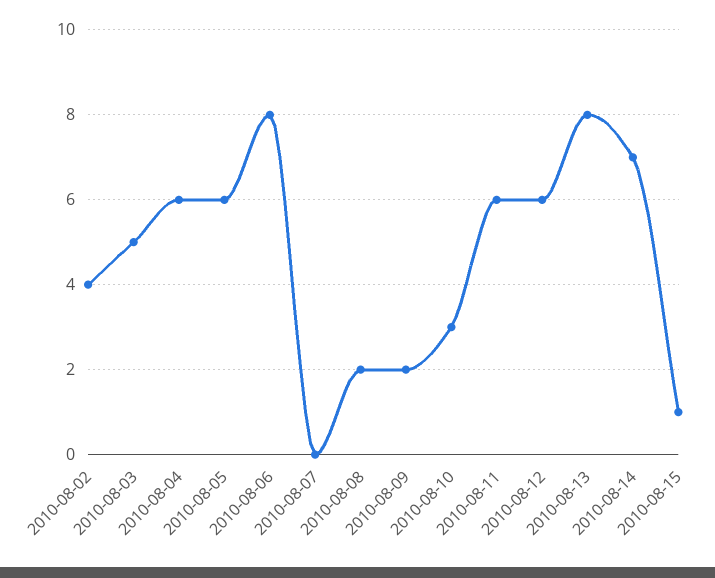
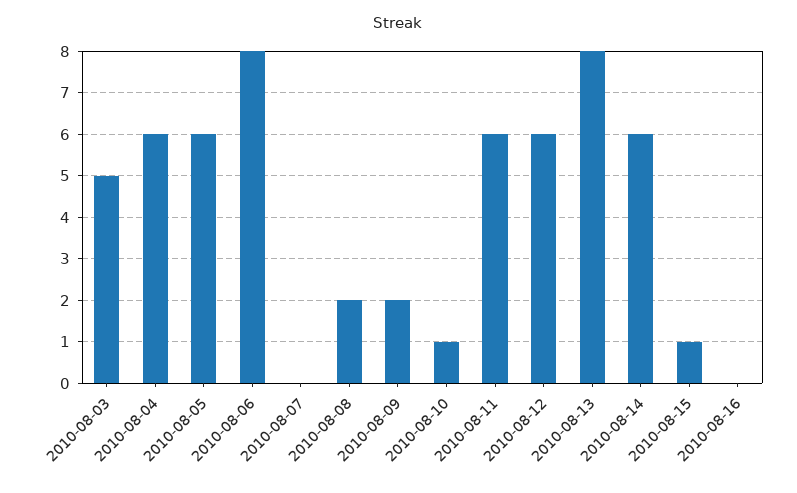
2010-08-02: 4 -> none
2010-08-10: 3 -> 1
2010-08-14: 7 -> 6
2010-08-16: none -> 0

